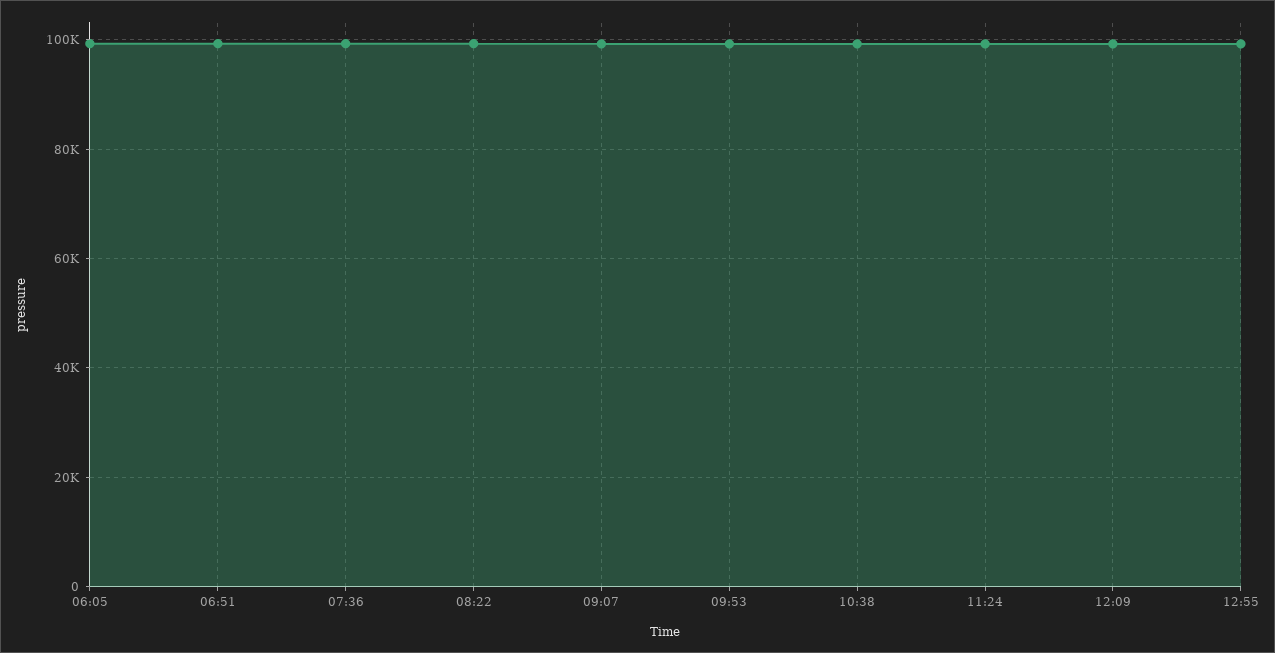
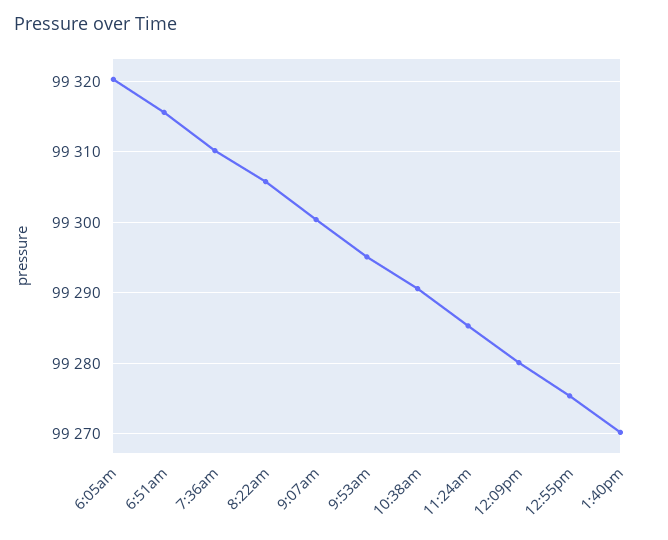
1:40pm: none -> 99270

